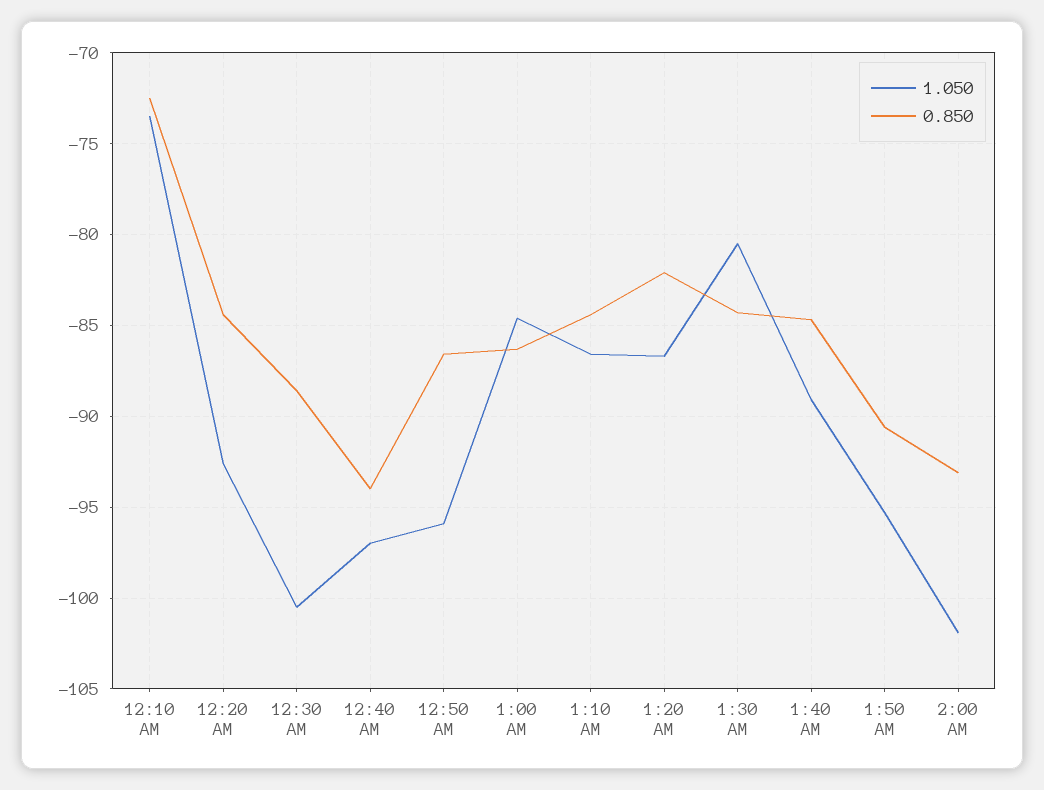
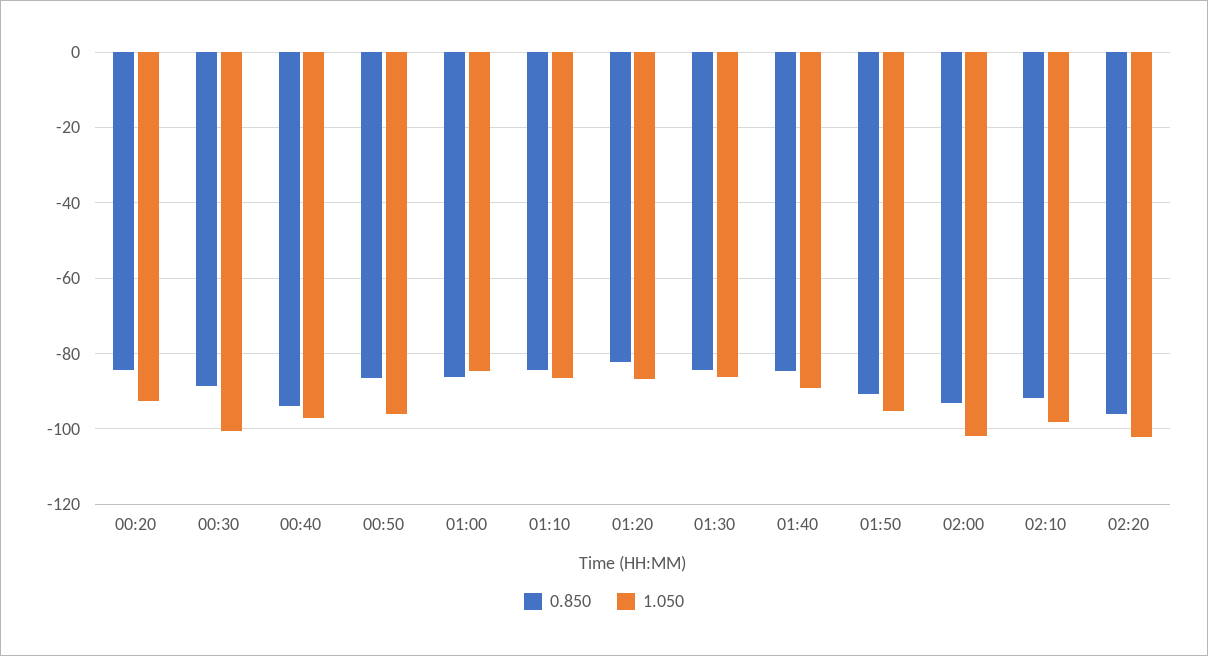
1.050, 12:10 AM: -73.5 -> none
0.850, 12:10 AM: -72.5 -> none
1.050, 1:30 AM: -80.5 -> -86
0.850, 02:10: none -> -92
1.050, 02:10: none -> -98
0.850, 02:20: none -> -96
1.050, 02:20: none -> -102

